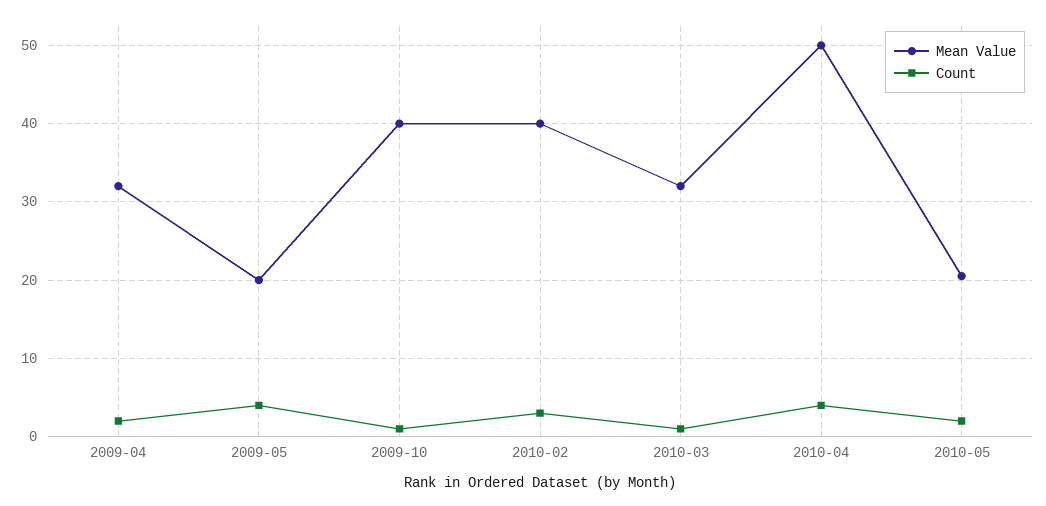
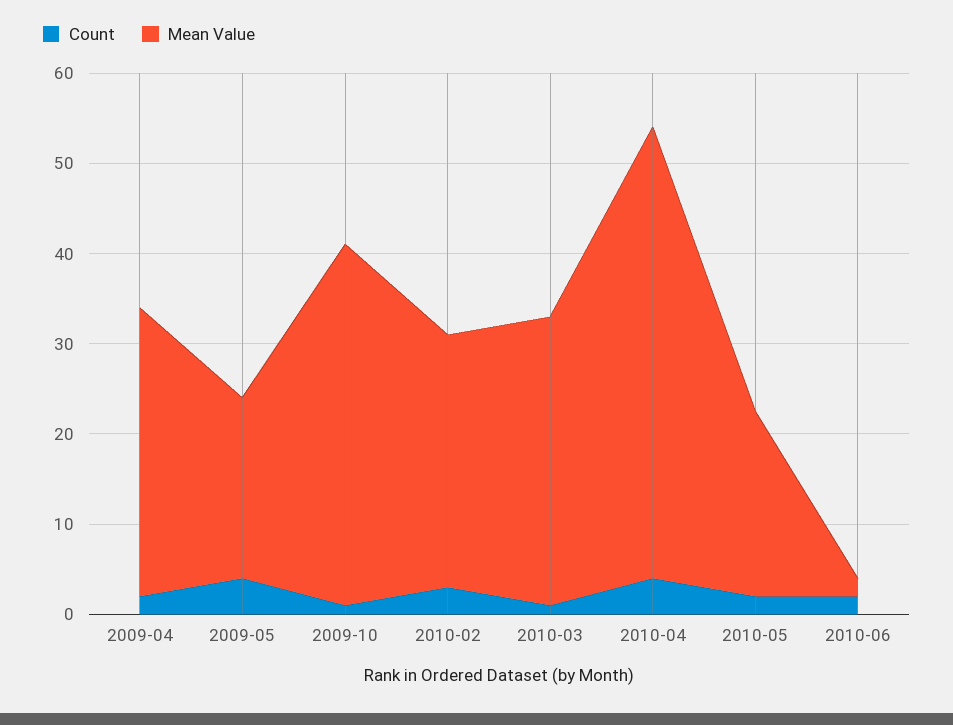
Mean Value, 2010-02: 40 -> 28
Count, 2010-06: none -> 2
Mean Value, 2010-06: none -> 2

